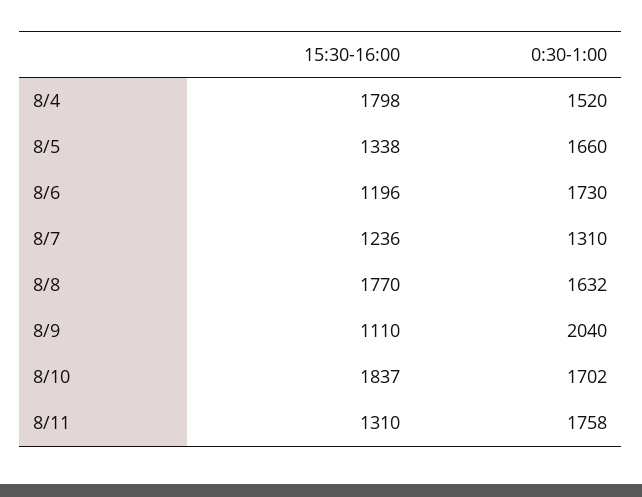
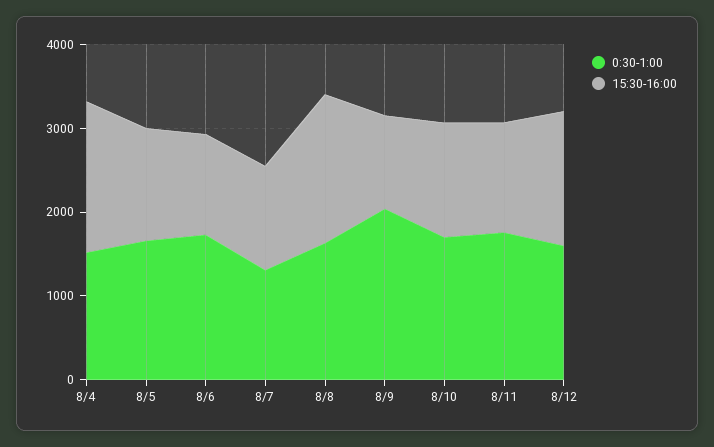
15:30-16:00, 8/10: 1837 -> 1400
0:30-1:00, 8/12: none -> 1600
15:30-16:00, 8/12: none -> 1600

